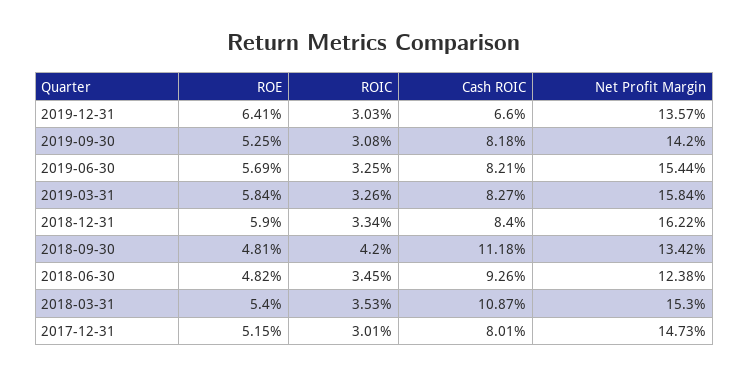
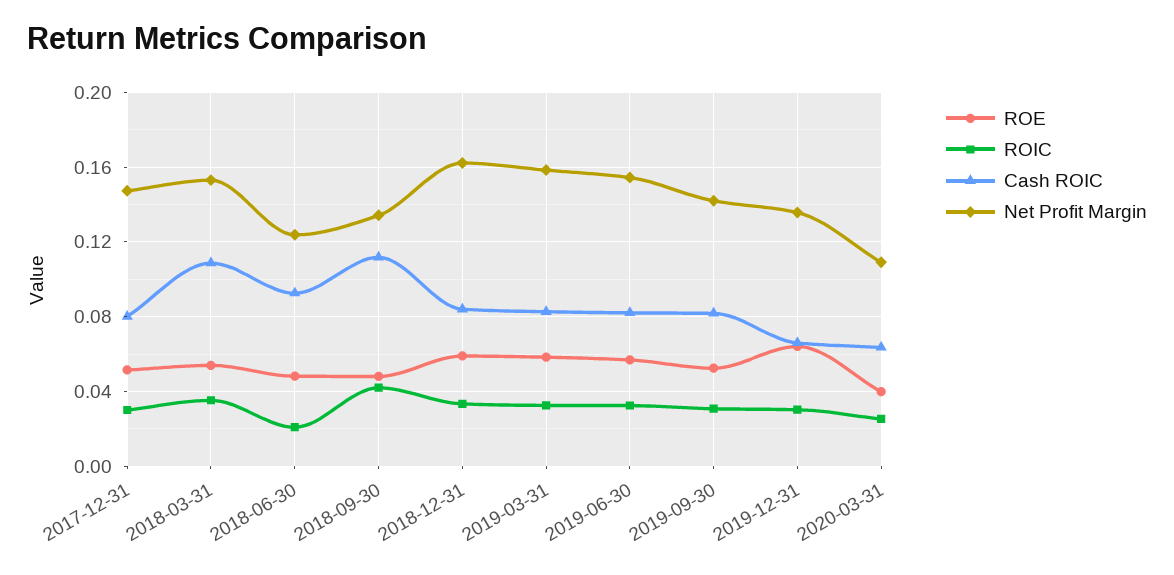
ROIC, 2018-06-30: 0.0345 -> 0.02
ROE, 2020-03-31: none -> 0.04
ROIC, 2020-03-31: none -> 0.025
Cash ROIC, 2020-03-31: none -> 0.065
Net Profit Margin, 2020-03-31: none -> 0.11

